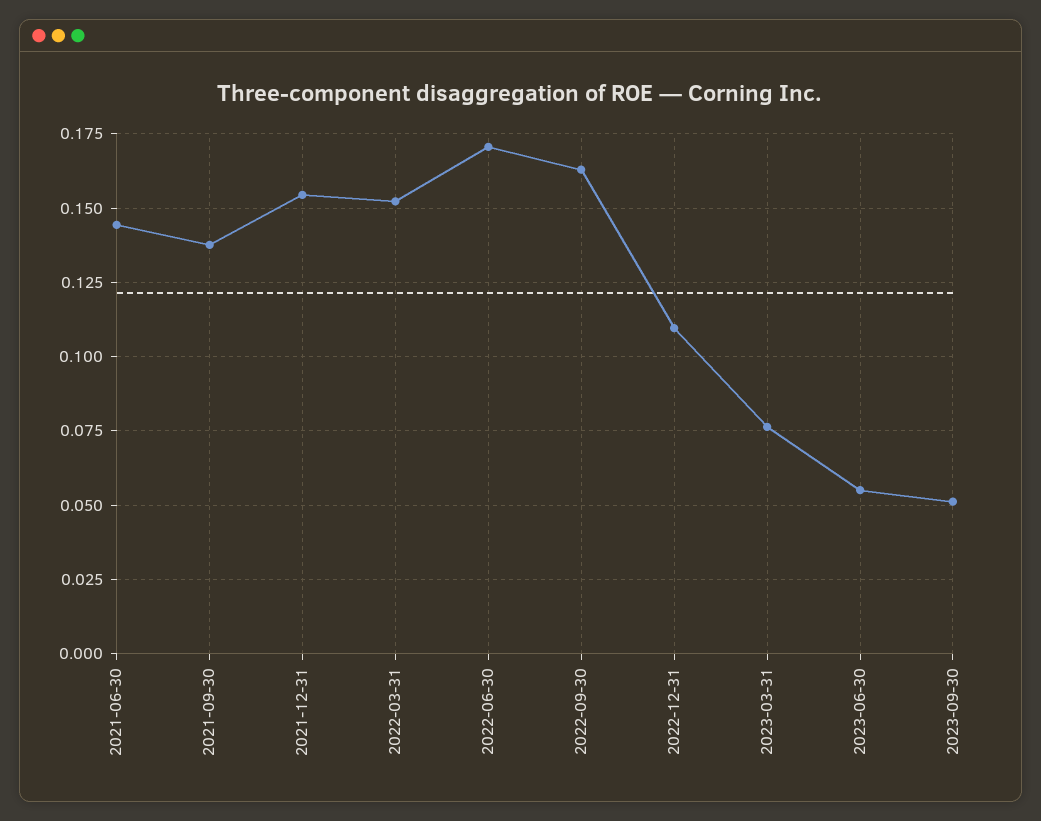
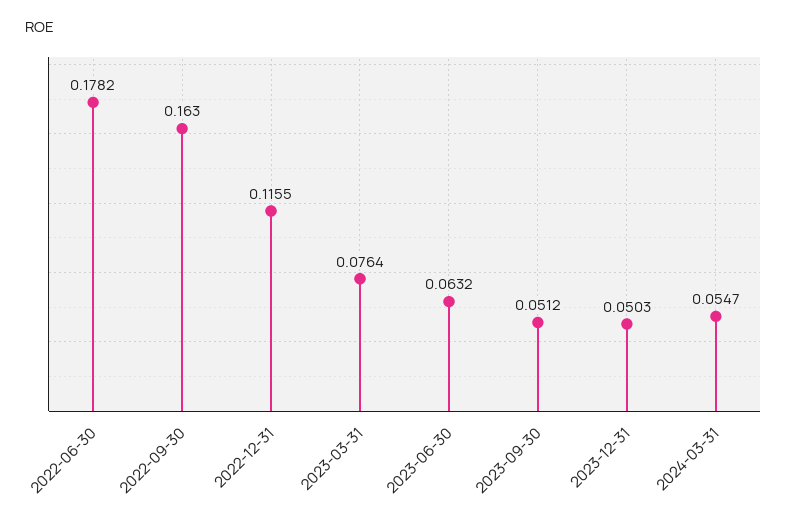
2021-06-30: 0.145 -> none
2021-09-30: 0.1375 -> none
2021-12-31: 0.155 -> none
2022-03-31: 0.1525 -> none
2022-06-30: 0.17 -> 0.1782
2022-12-31: 0.11 -> 0.1155
2023-06-30: 0.055 -> 0.0632
2023-12-31: none -> 0.0503
2024-03-31: none -> 0.0547

